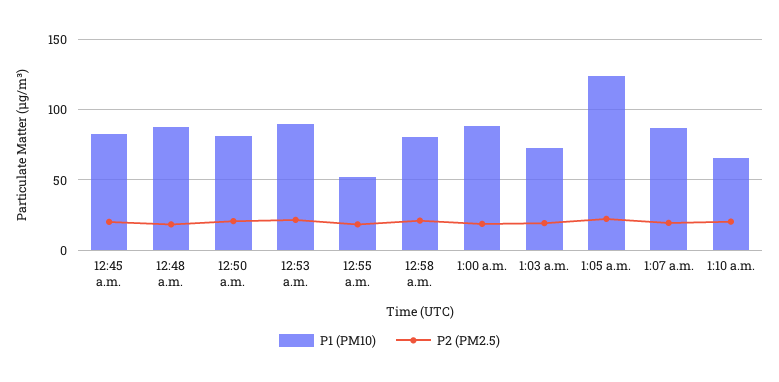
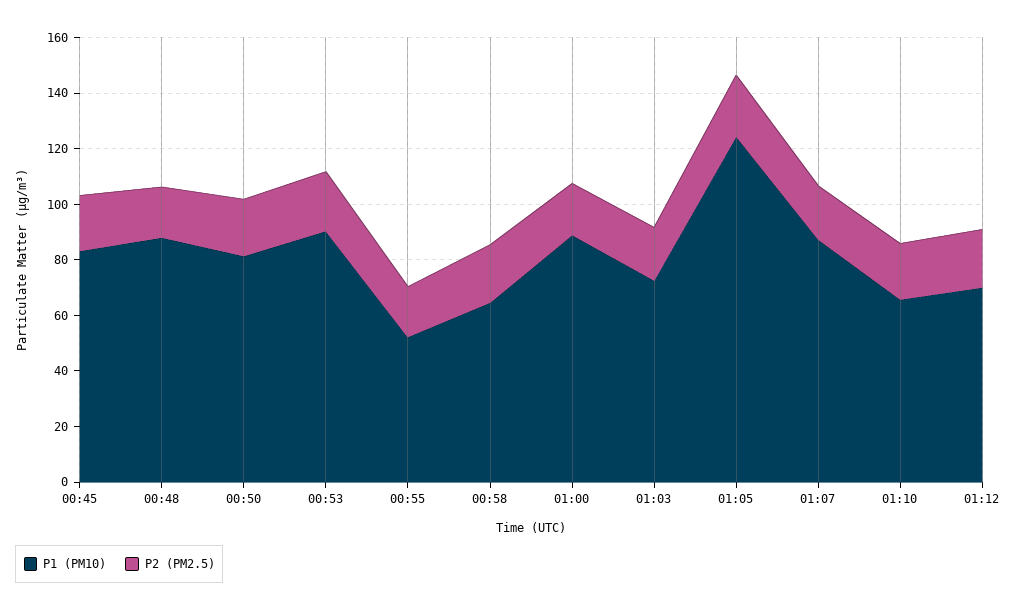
P1 (PM10), 12:58 a.m.: 80 -> 65
P1 (PM10), 01:12: none -> 70
P2 (PM2.5), 01:12: none -> 20

